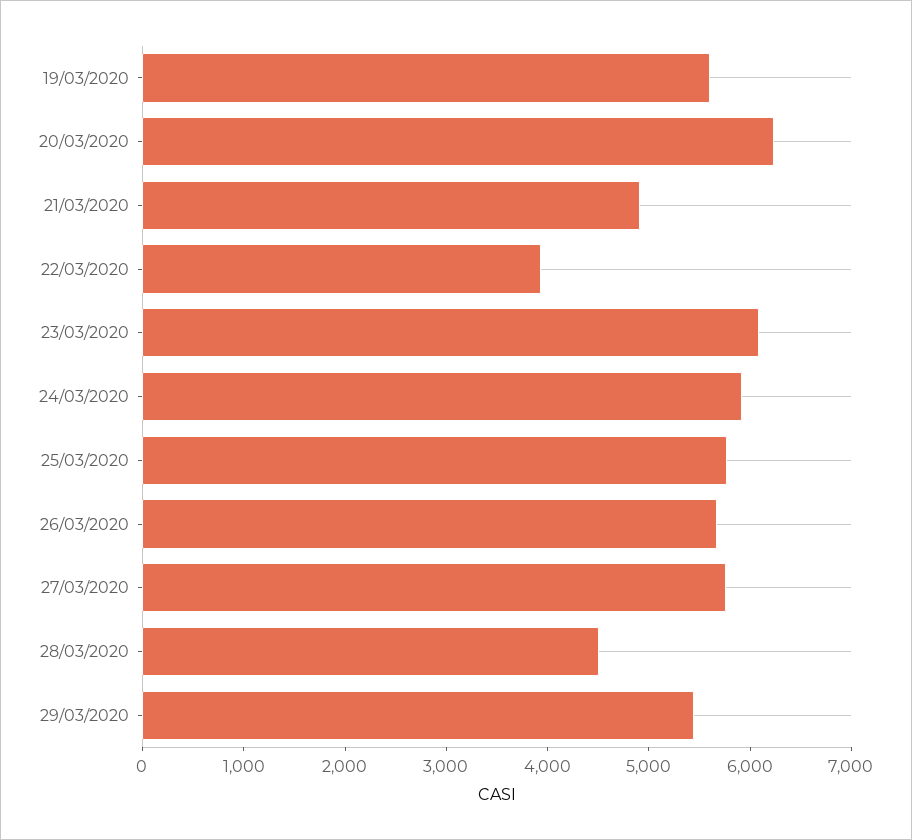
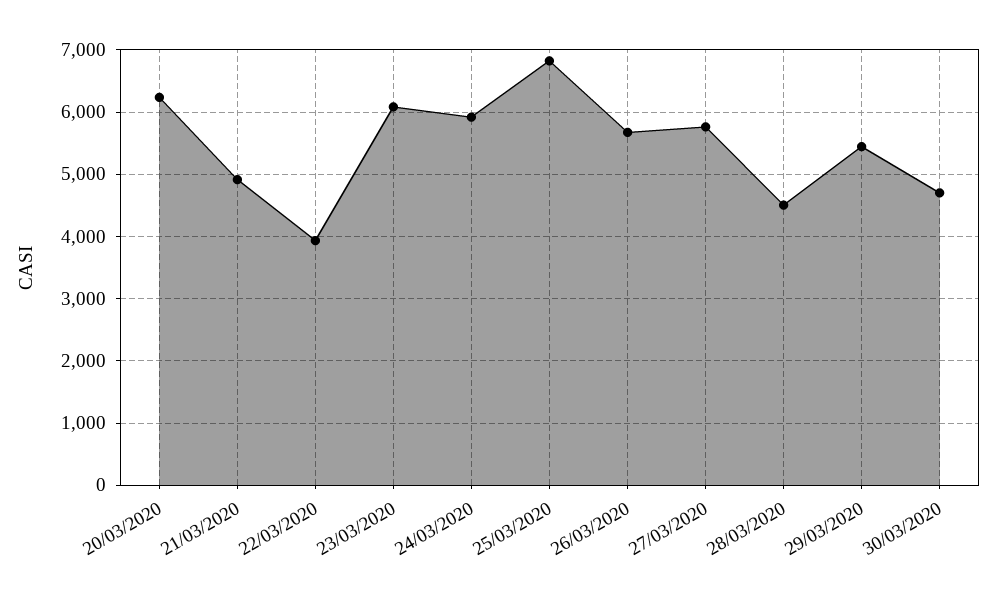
19/03/2020: 5600 -> none
25/03/2020: 5800 -> 6800
30/03/2020: none -> 4700

